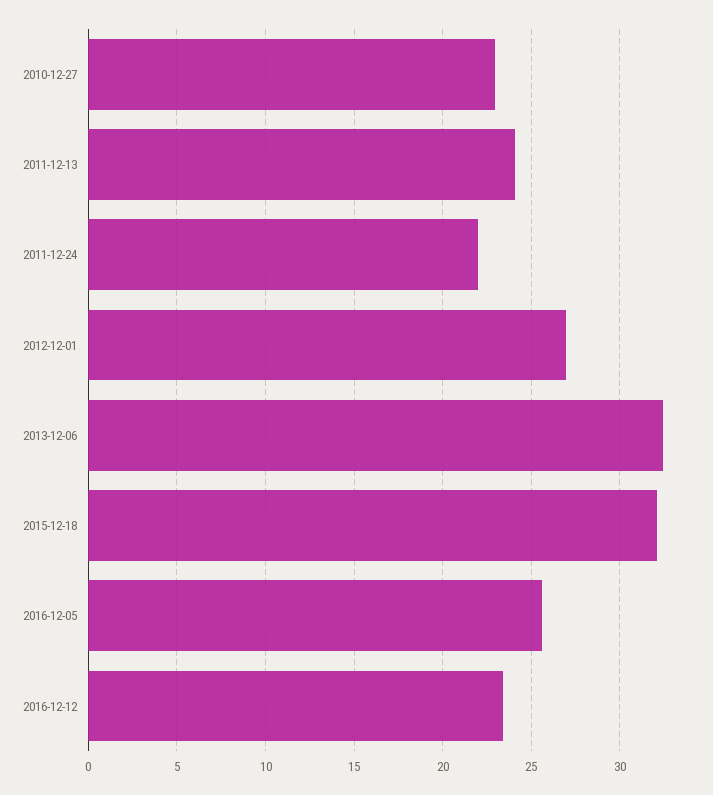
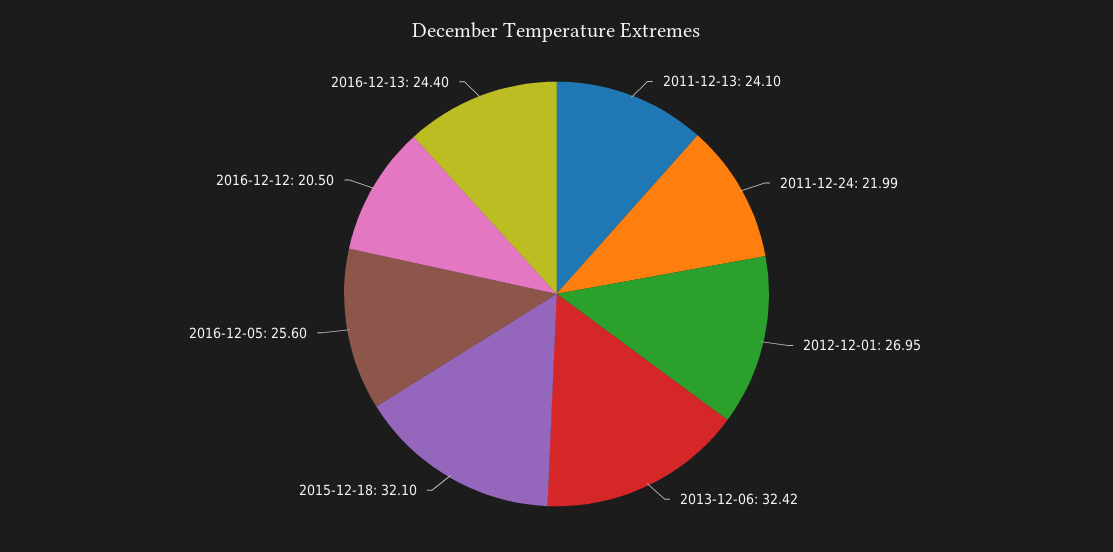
2010-12-27: 23 -> none
2016-12-12: 23.5 -> 20.5
2016-12-13: none -> 24.4

